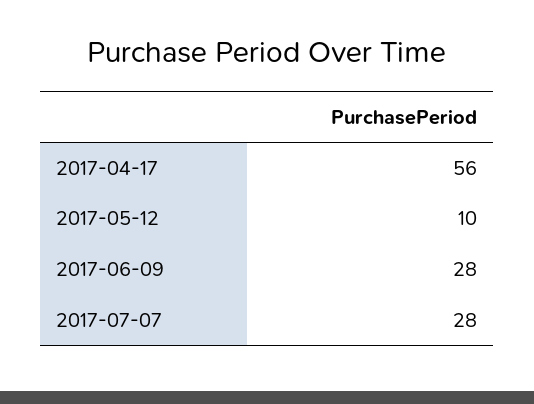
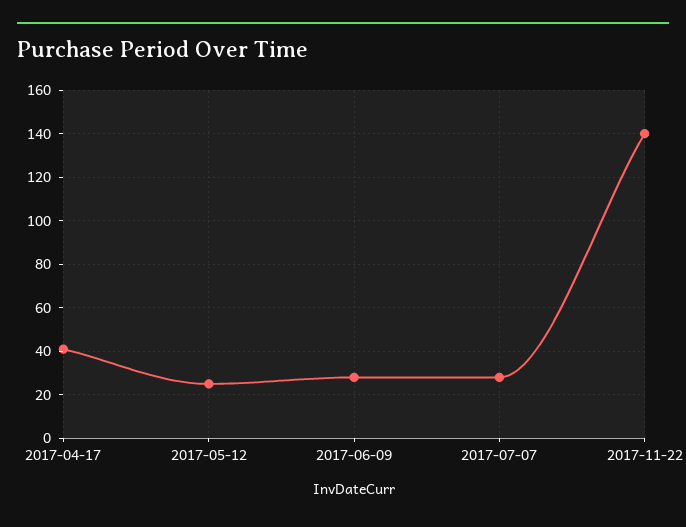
2017-04-17: 56 -> 40
2017-05-12: 10 -> 25
2017-11-22: none -> 140

